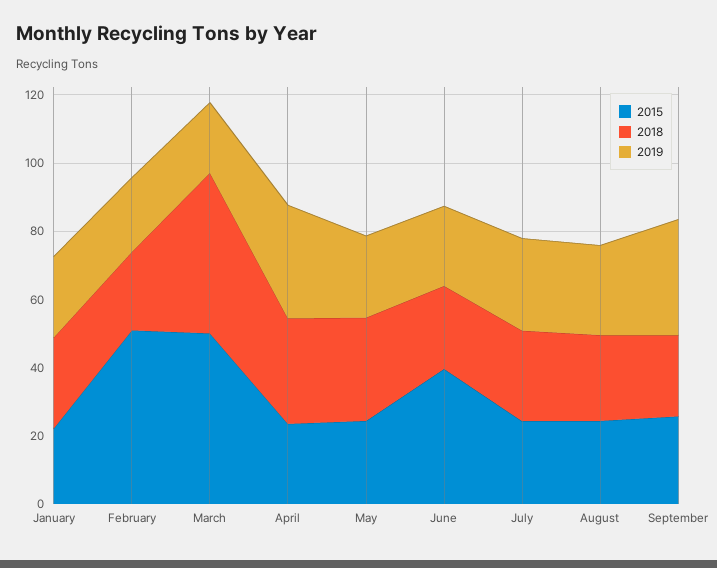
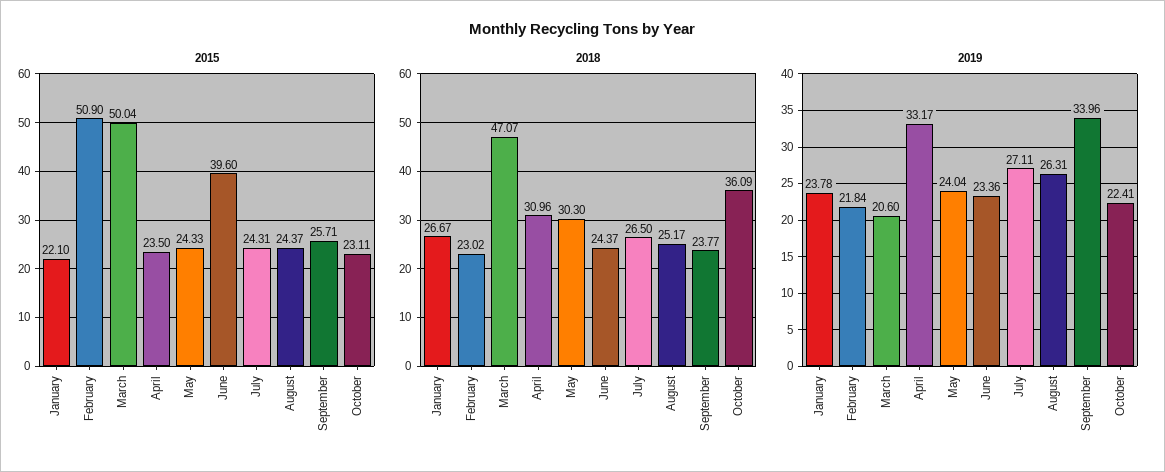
2015, October: none -> 23.11
2018, October: none -> 36.09
2019, October: none -> 22.41

